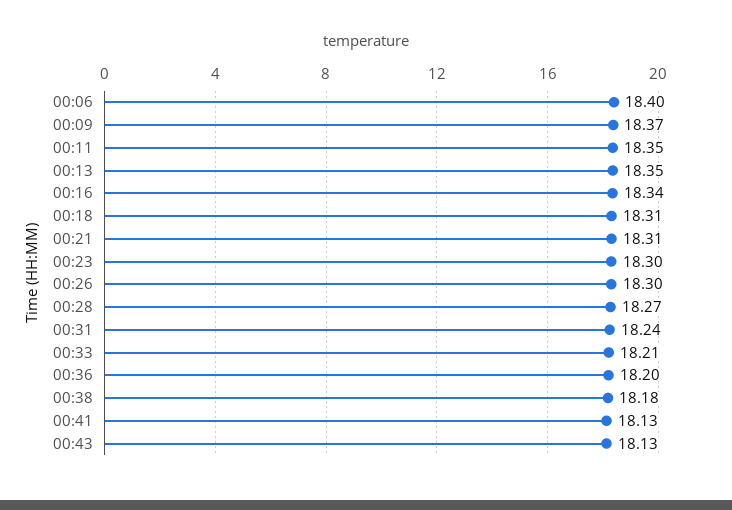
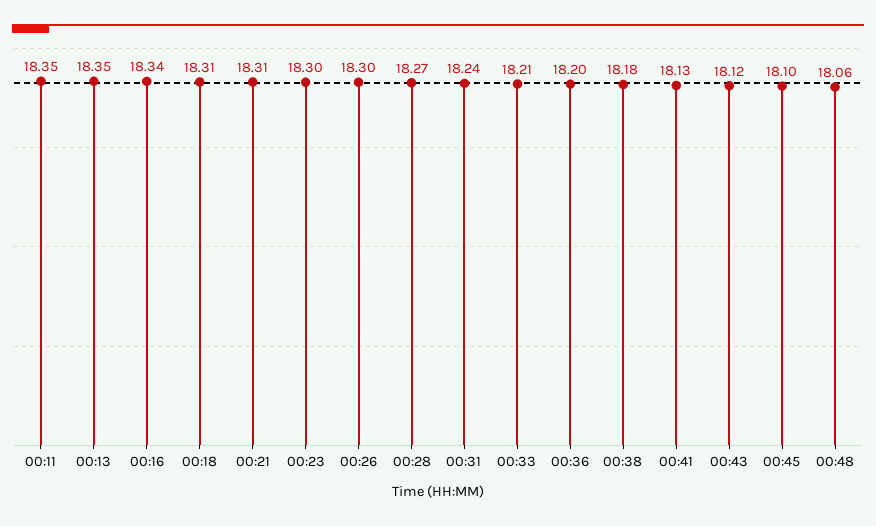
00:06: 18.4 -> none
00:09: 18.37 -> none
00:43: 18.13 -> 18.12
00:45: none -> 18.1
00:48: none -> 18.06

